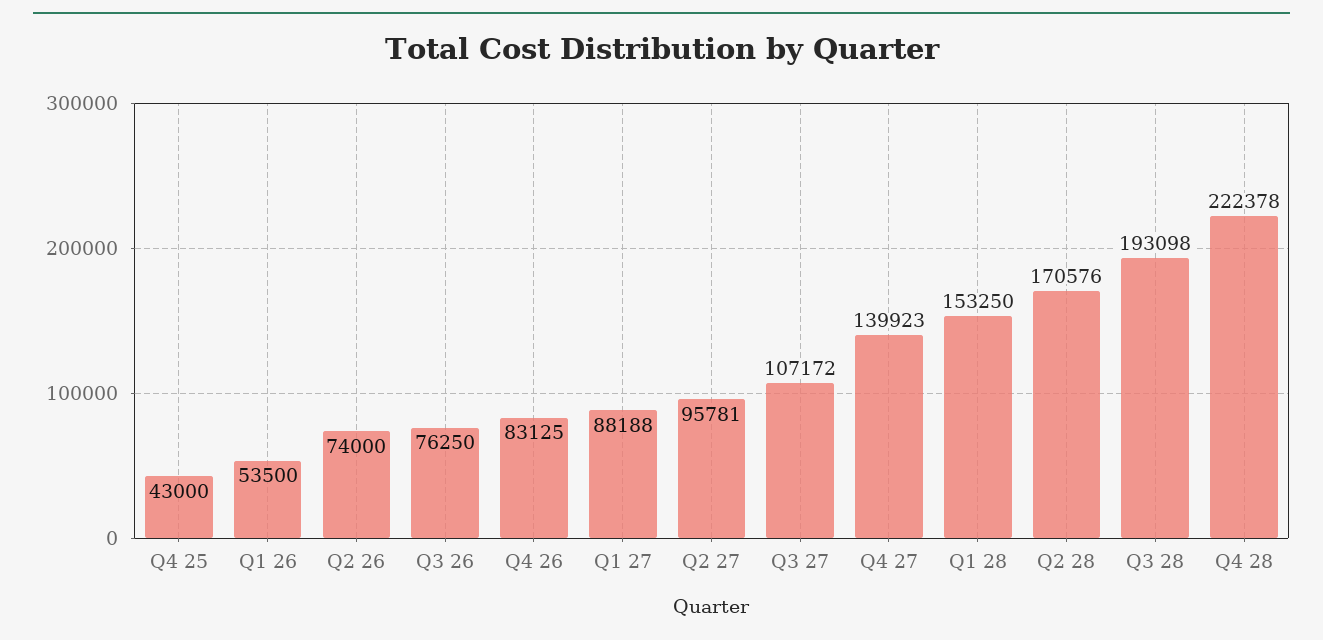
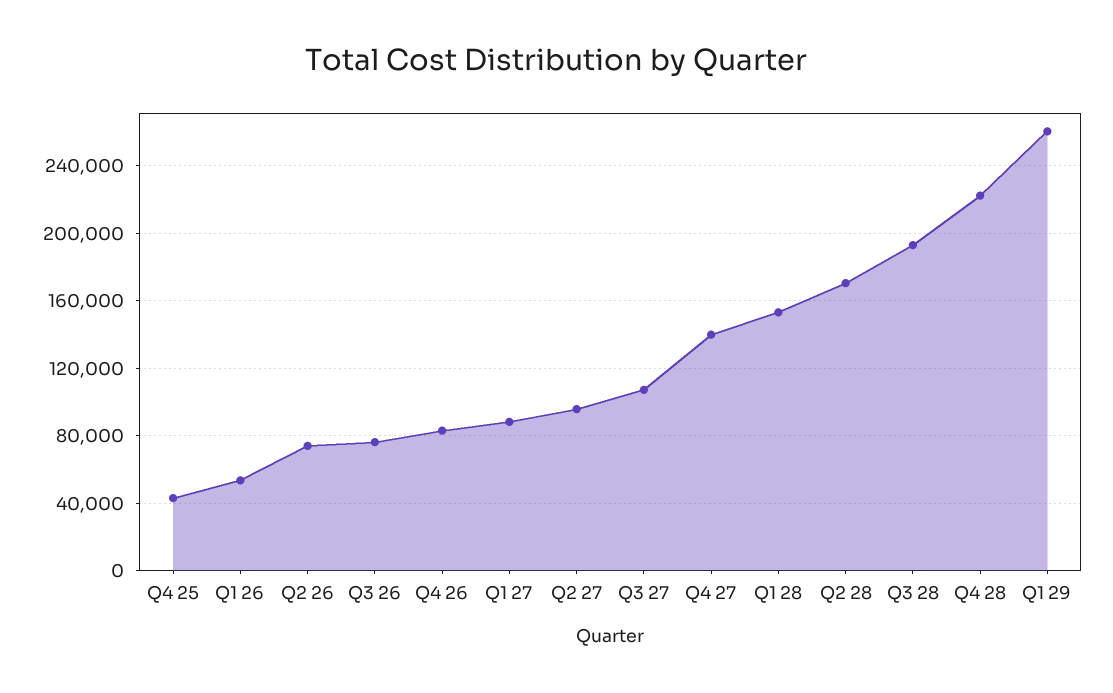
Q1 29: none -> 260000

